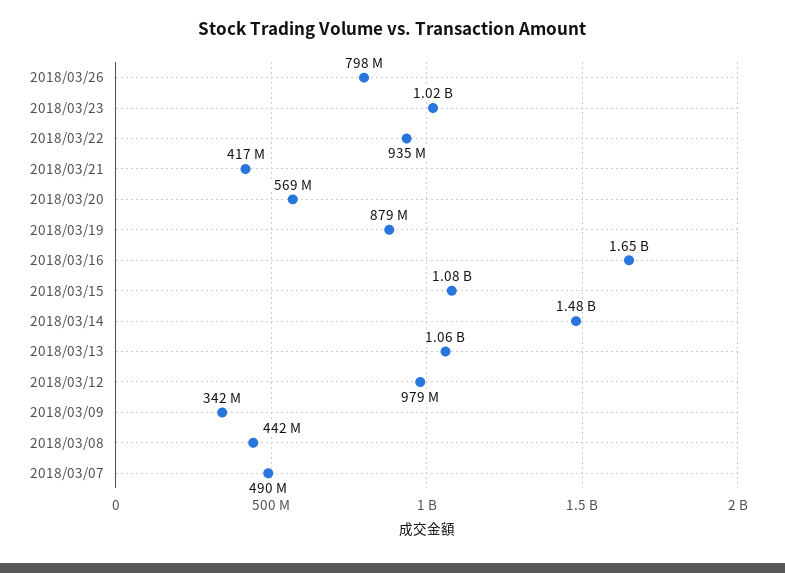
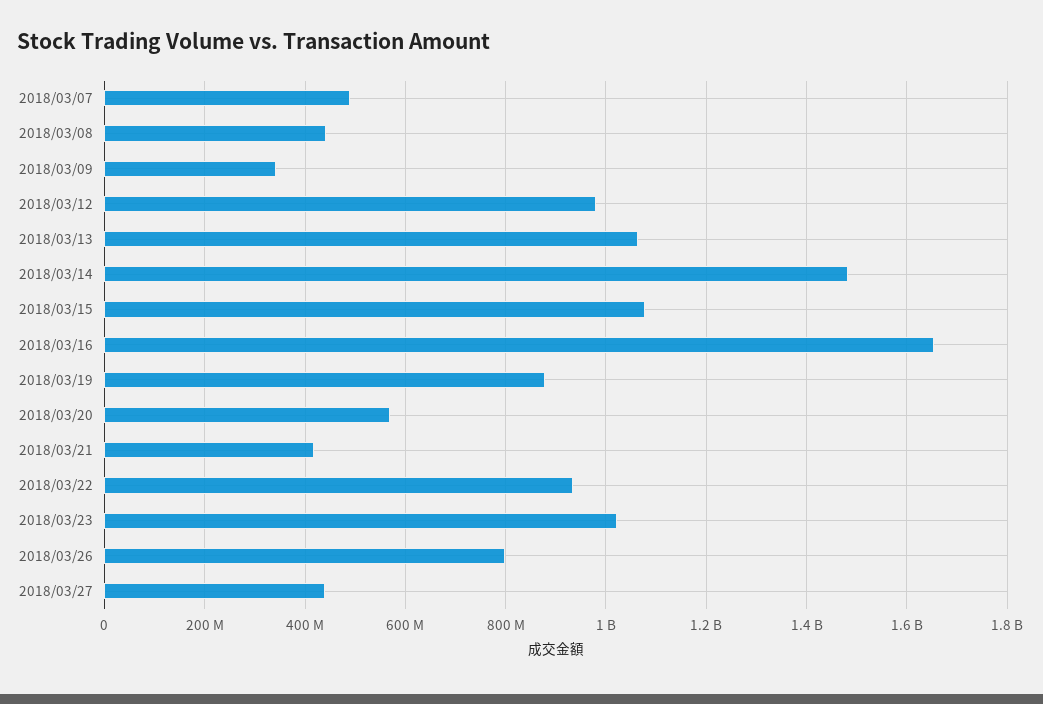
2018/03/27: none -> 440000000

